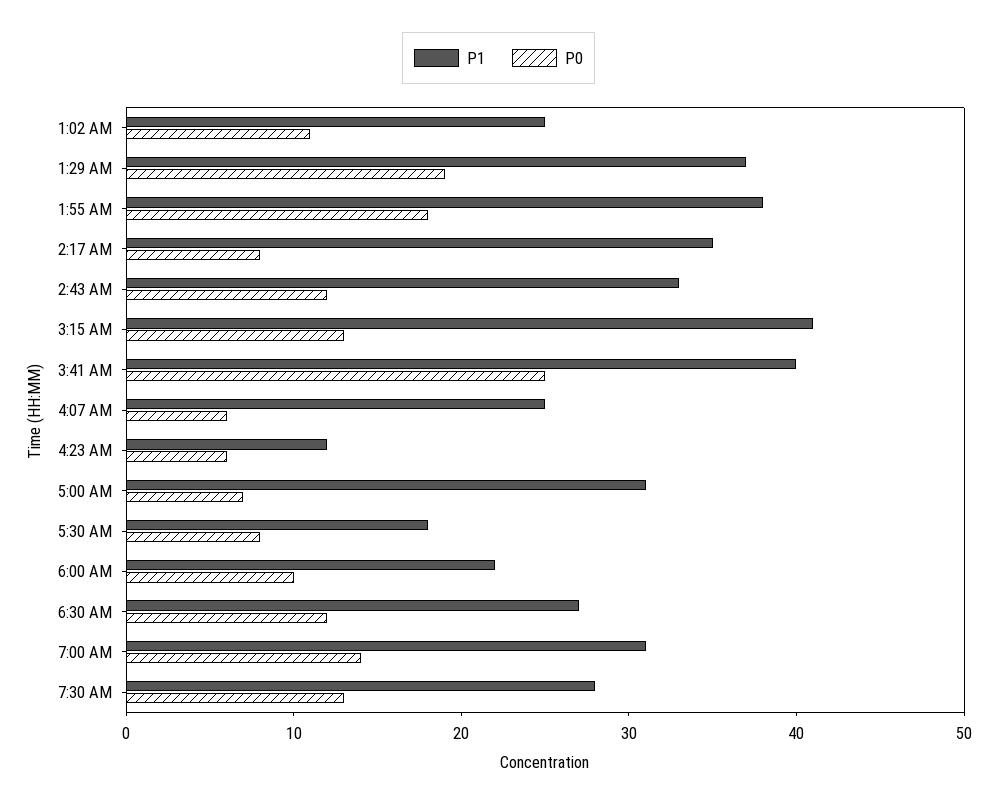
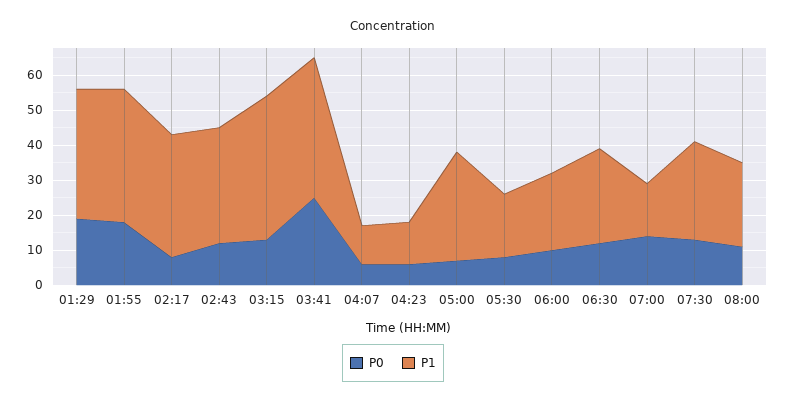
P1, 1:02 AM: 25 -> none
P0, 1:02 AM: 11 -> none
P1, 4:07 AM: 25 -> 10
P1, 7:00 AM: 31 -> 15
P0, 08:00: none -> 10
P1, 08:00: none -> 25

